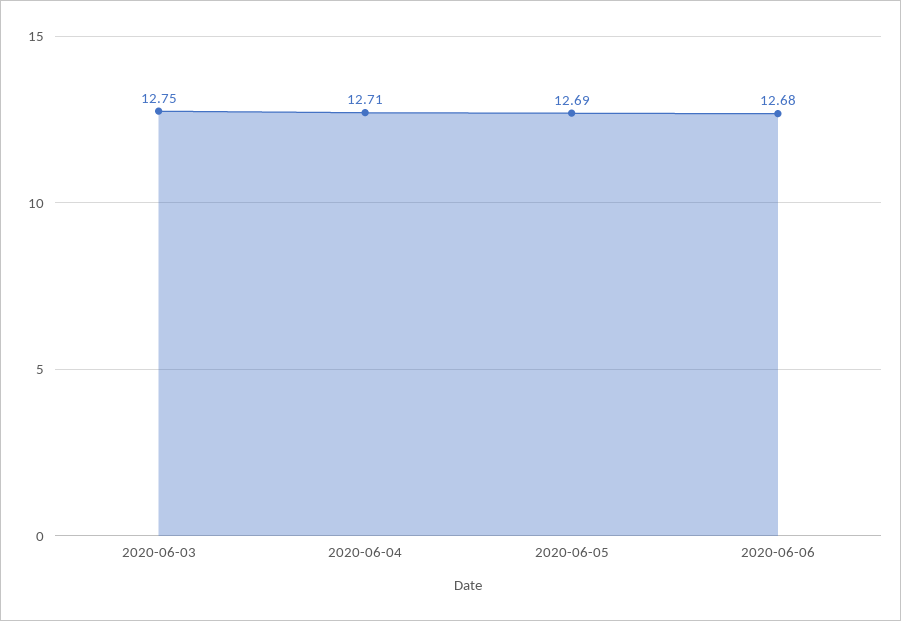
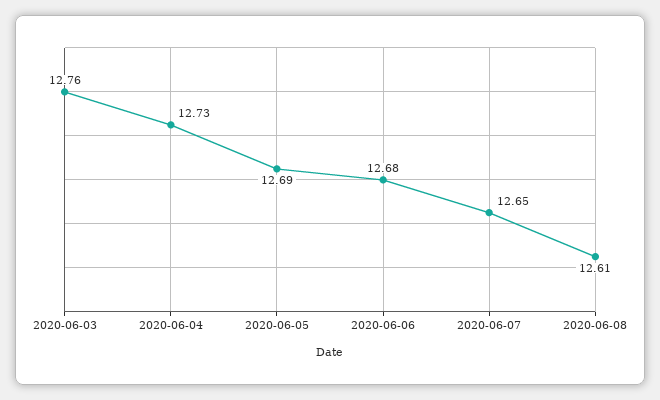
2020-06-03: 12.75 -> 12.76
2020-06-04: 12.71 -> 12.73
2020-06-07: none -> 12.65
2020-06-08: none -> 12.61

